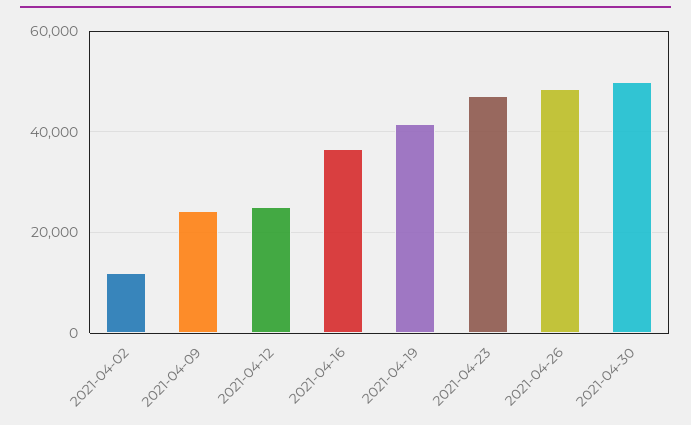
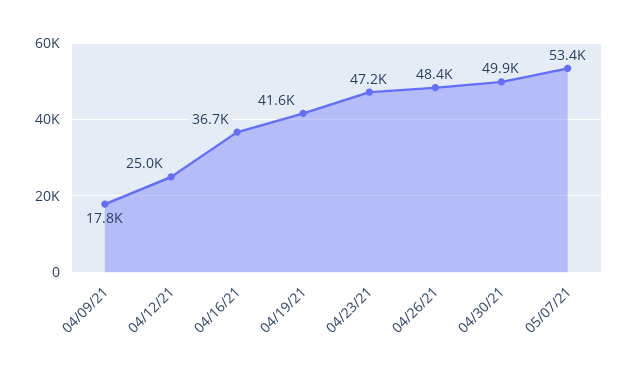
2021-04-02: 12000 -> none
2021-04-09: 24000 -> 17800
05/07/21: none -> 53400

